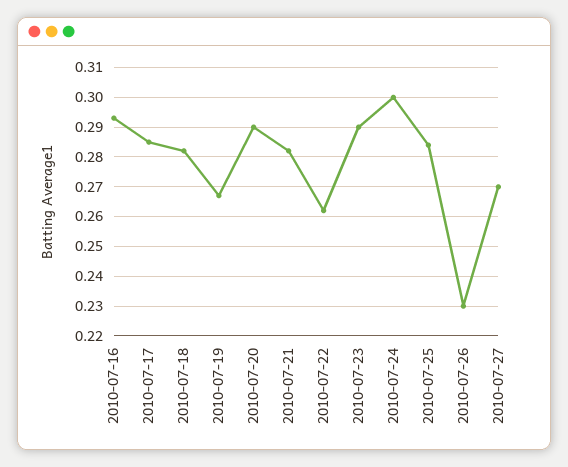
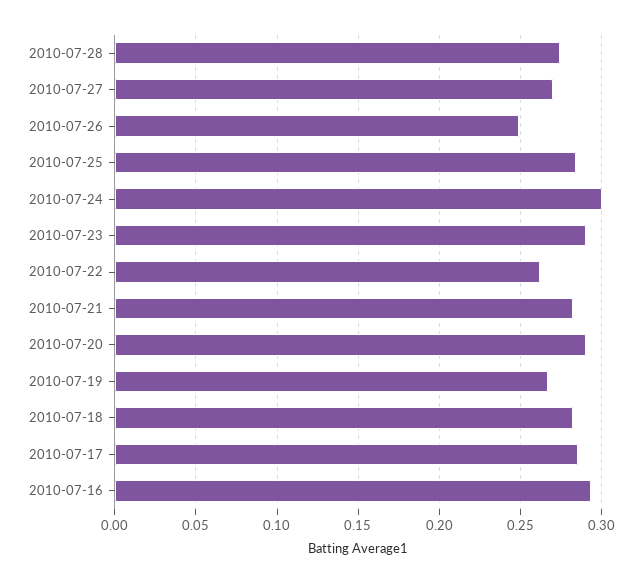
2010-07-26: 0.23 -> 0.25
2010-07-28: none -> 0.275

